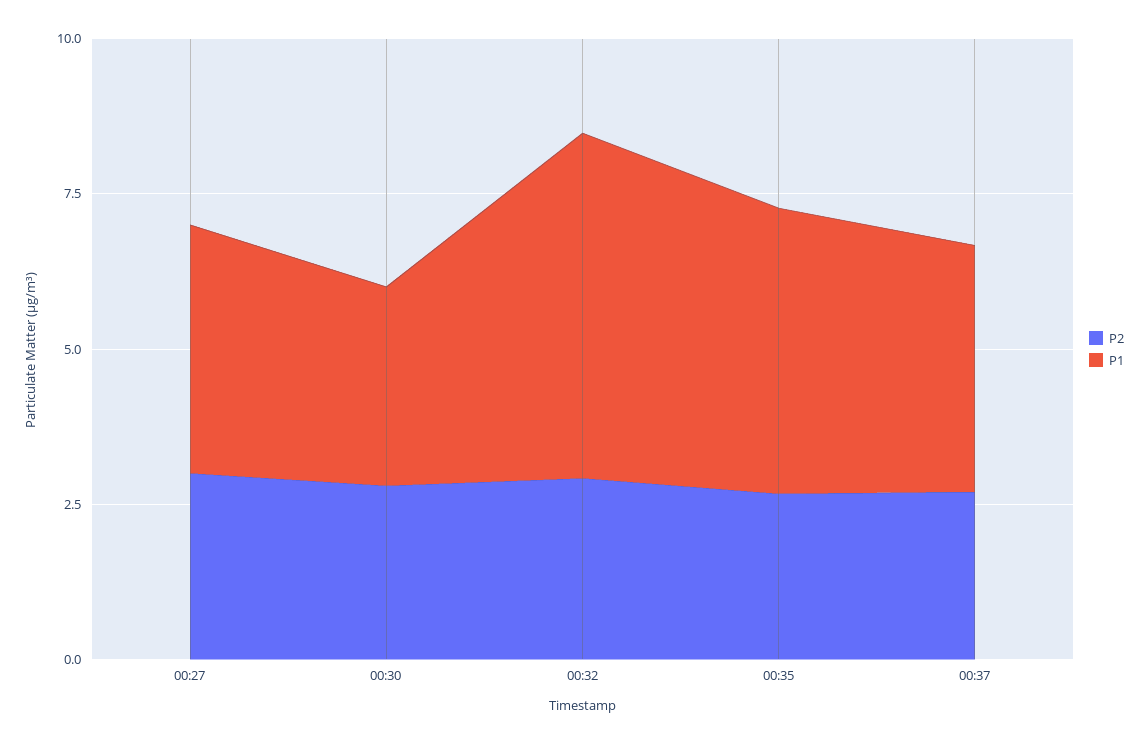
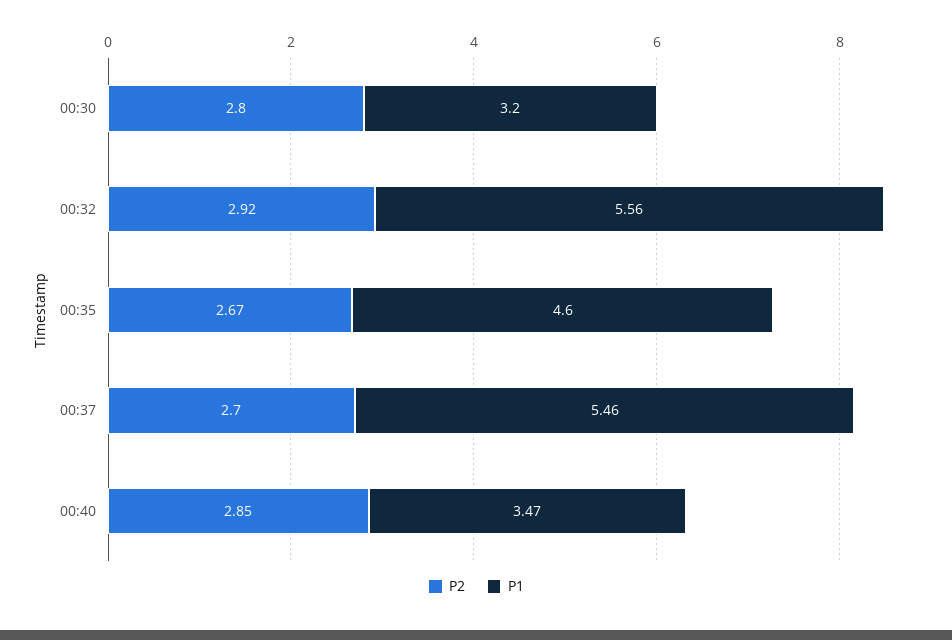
P2, 00:27: 3 -> none
P1, 00:27: 4 -> none
P1, 00:37: 4 -> 5.46
P2, 00:40: none -> 2.85
P1, 00:40: none -> 3.47

